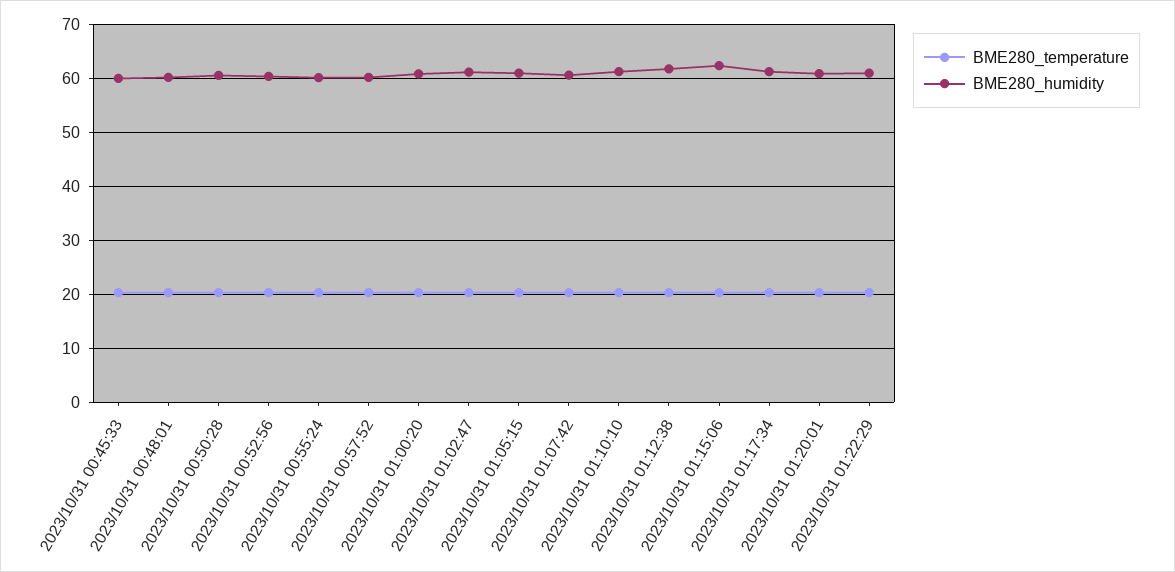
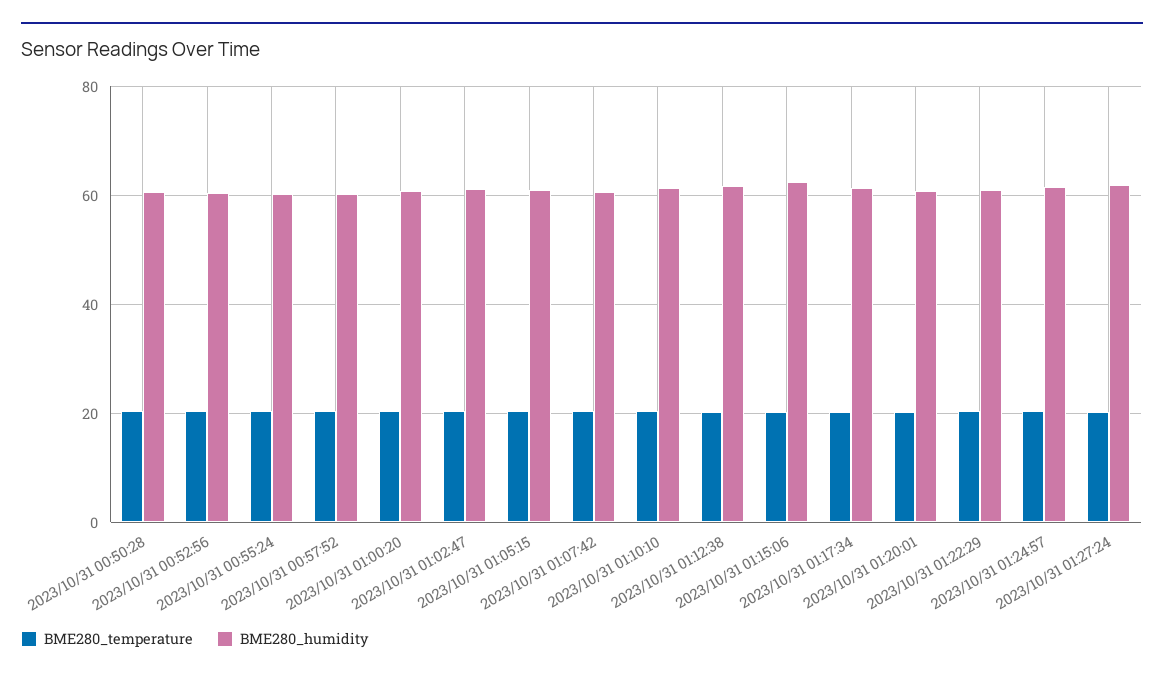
BME280_temperature, 2023/10/31 00:45:33: 20 -> none
BME280_humidity, 2023/10/31 00:45:33: 60 -> none
BME280_temperature, 2023/10/31 00:48:01: 20 -> none
BME280_humidity, 2023/10/31 00:48:01: 60 -> none
BME280_temperature, 2023/10/31 01:24:57: none -> 20
BME280_humidity, 2023/10/31 01:24:57: none -> 62
BME280_temperature, 2023/10/31 01:27:24: none -> 20
BME280_humidity, 2023/10/31 01:27:24: none -> 62

